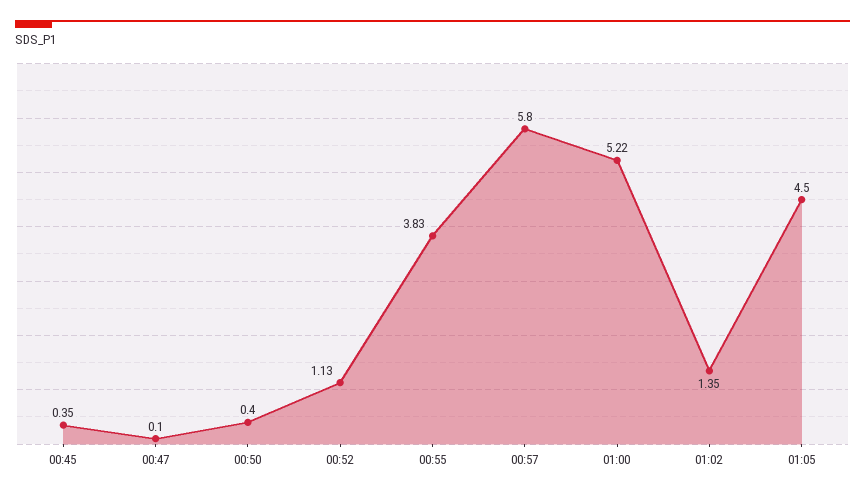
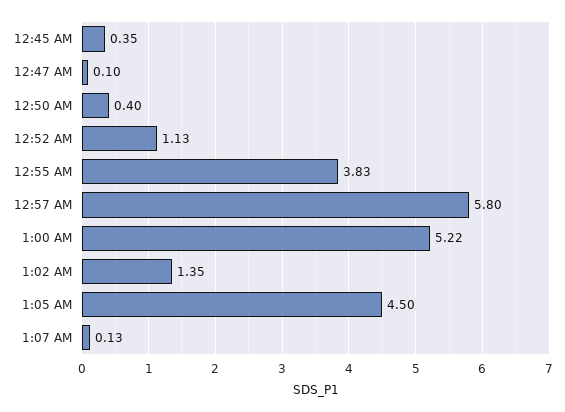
1:07 AM: none -> 0.13

